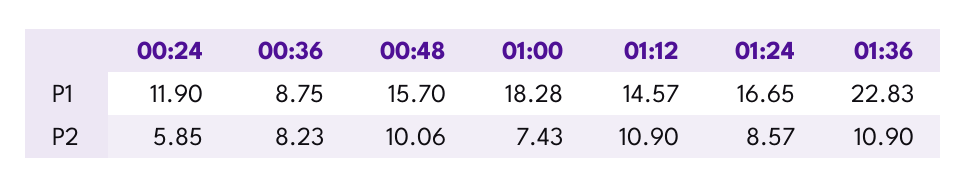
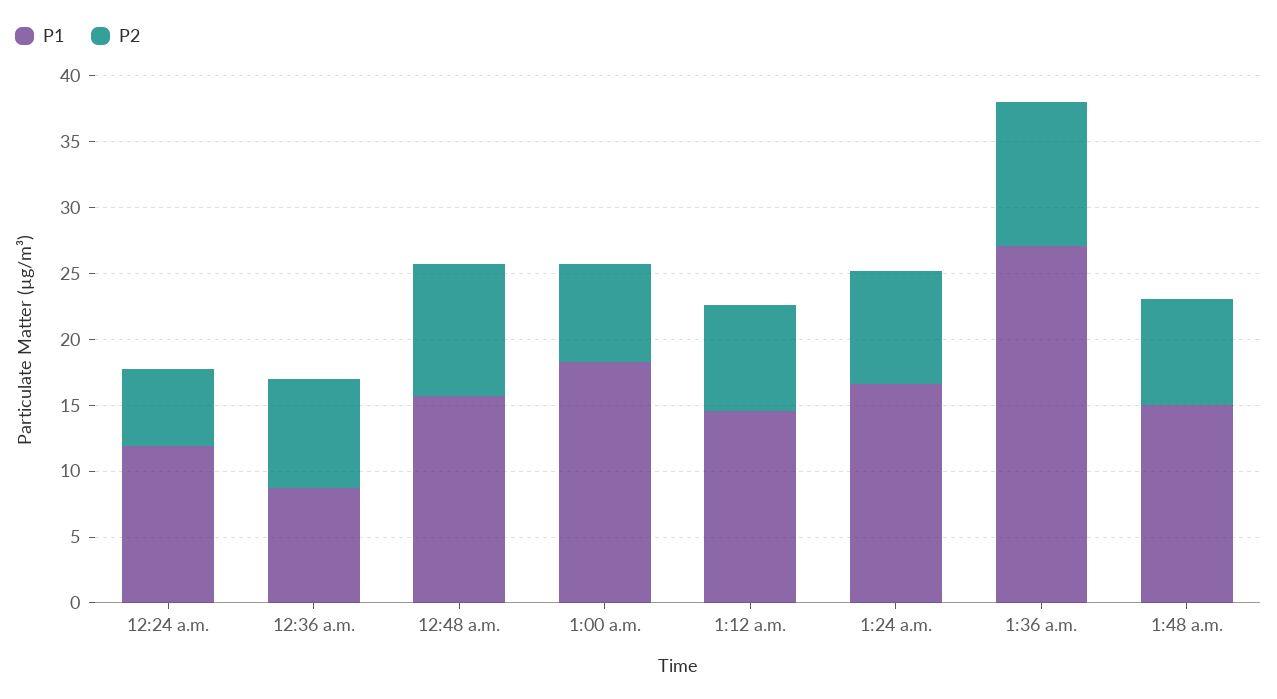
P1, 01:36: 22.83 -> 27
P2, 01:12: 10.9 -> 8
P1, 1:48 a.m.: none -> 15
P2, 1:48 a.m.: none -> 8

